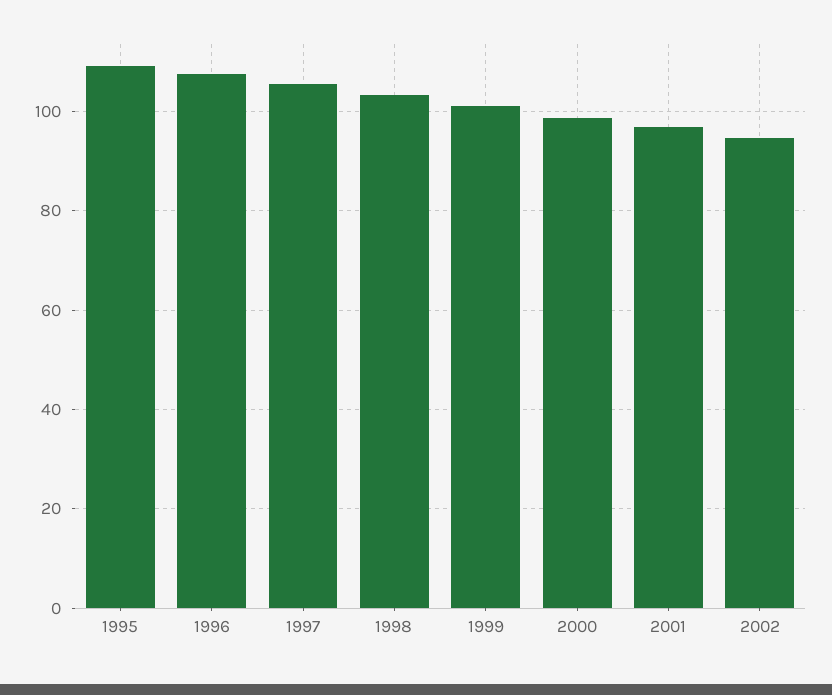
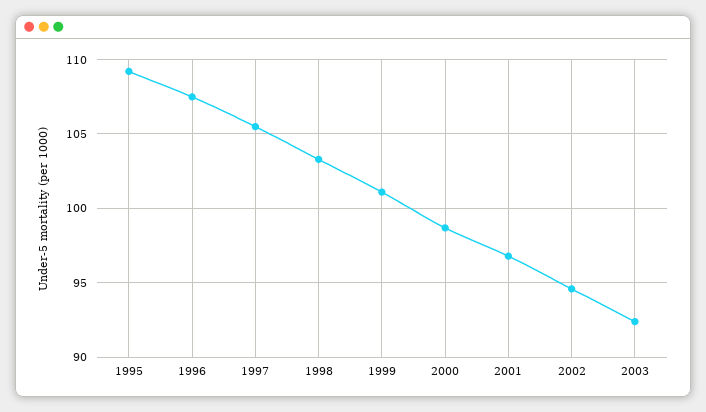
2003: none -> 92.5

